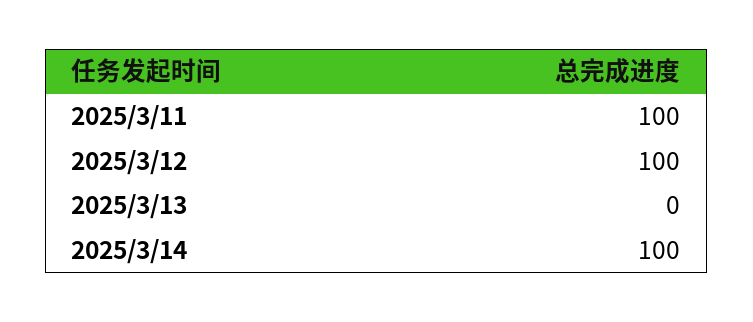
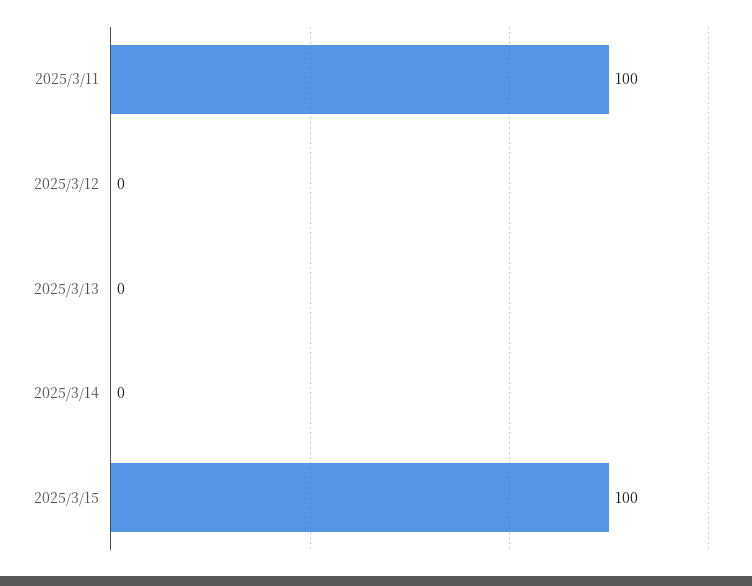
2025/3/12: 100 -> 0
2025/3/14: 100 -> 0
2025/3/15: none -> 100

